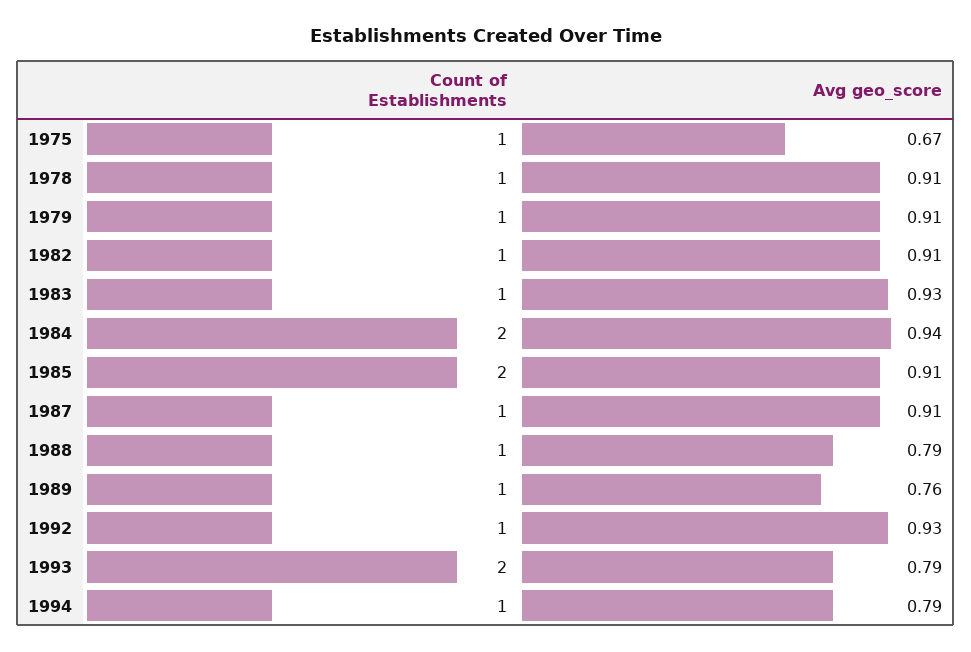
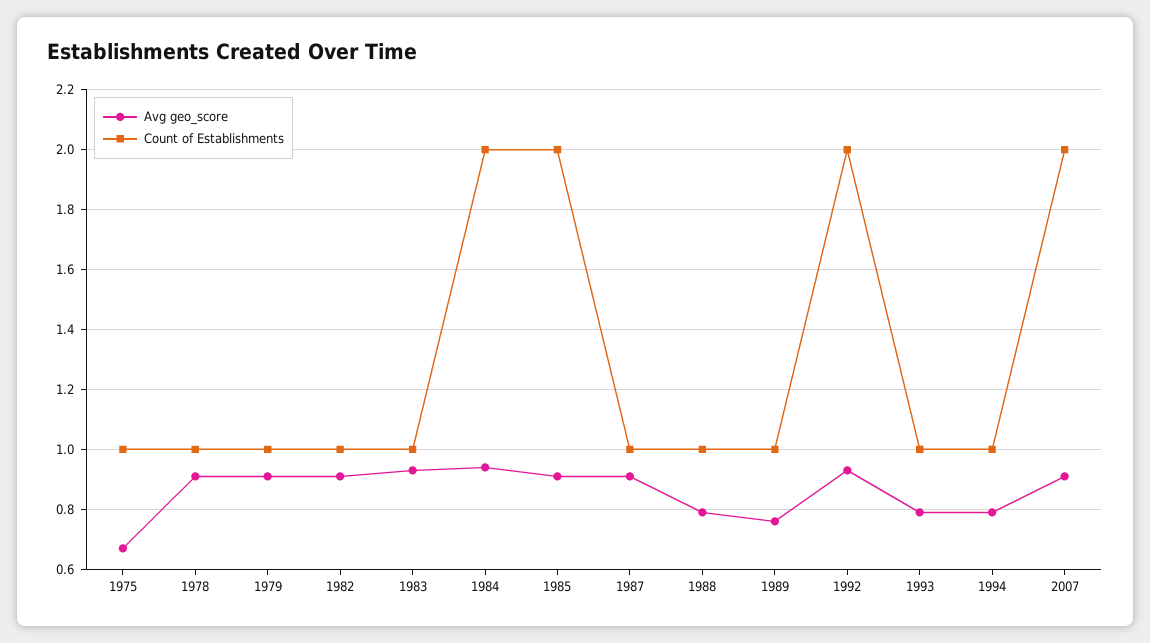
Count of Establishments, 1992: 1 -> 2
Count of Establishments, 1993: 2 -> 1
Avg geo_score, 2007: none -> 0.9
Count of Establishments, 2007: none -> 2

